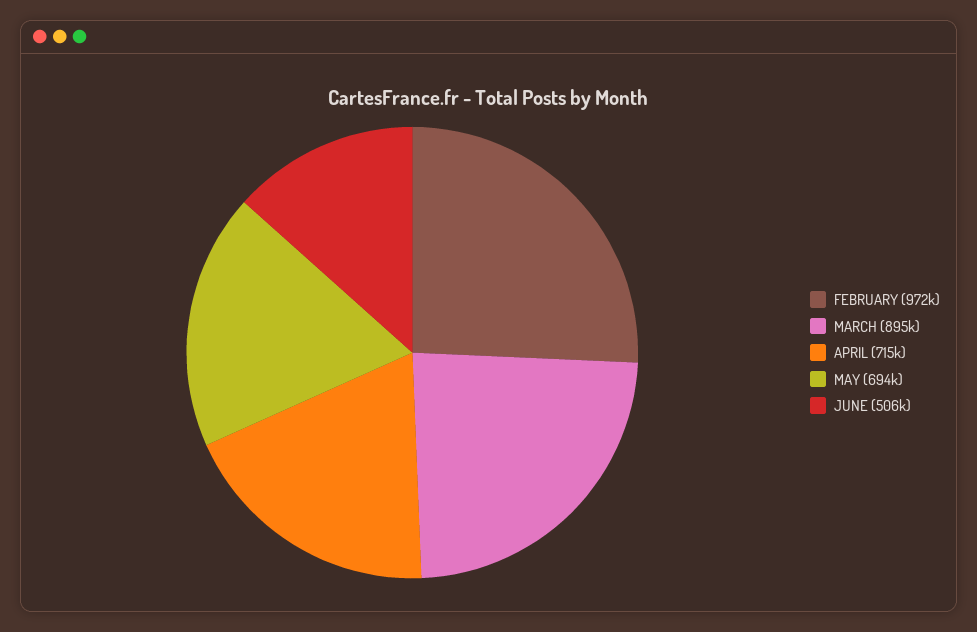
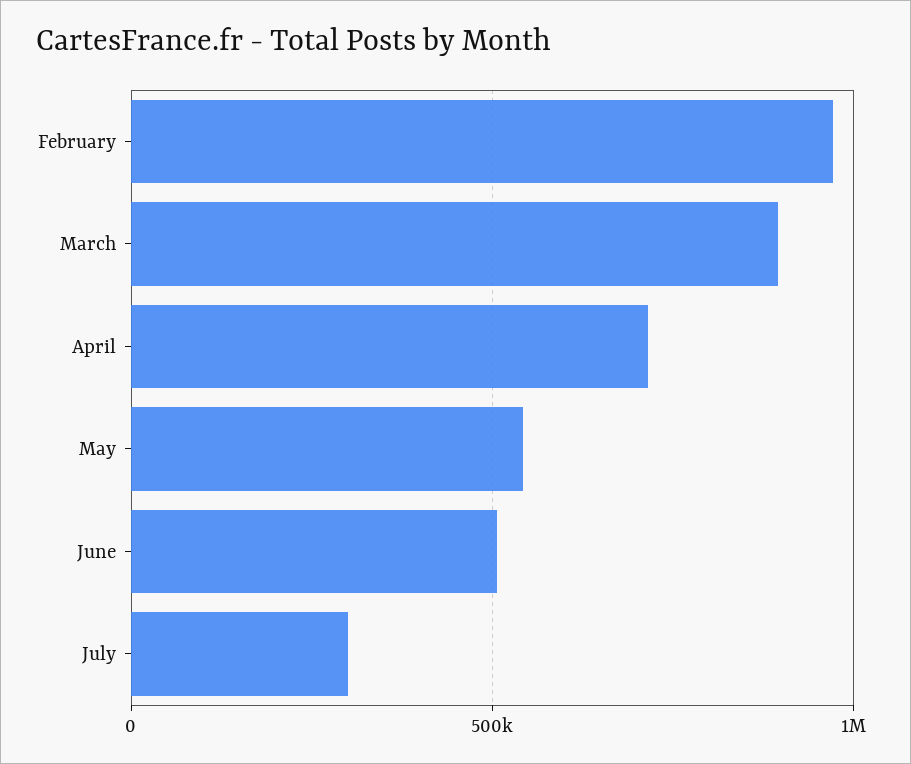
MAY: 694000 -> 550000
July: none -> 300000

